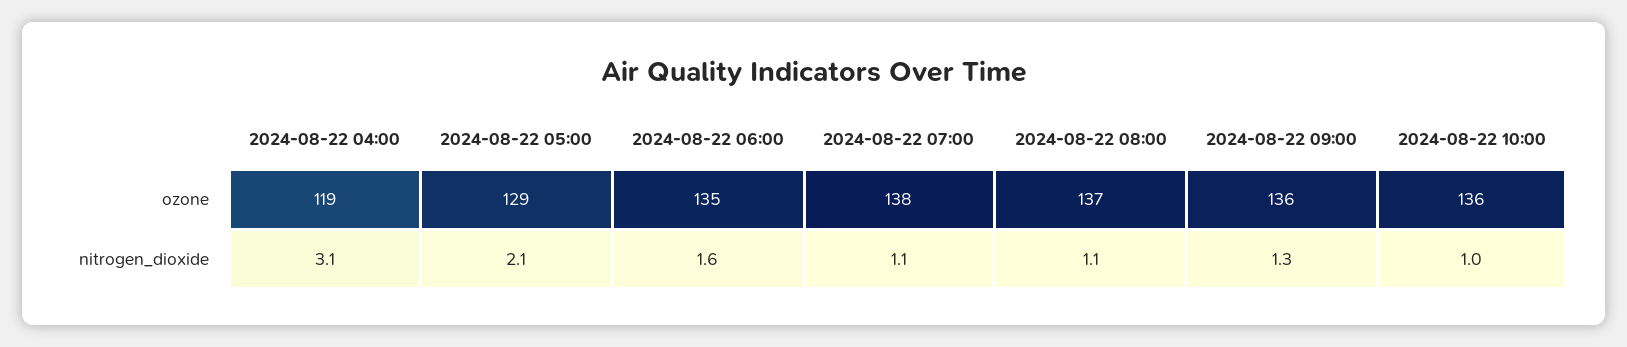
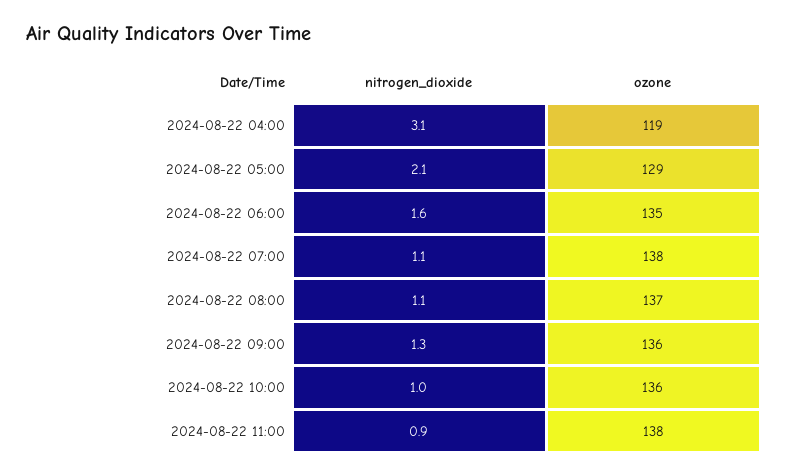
2024-08-22 11:00, nitrogen_dioxide: none -> 0.9
2024-08-22 11:00, ozone: none -> 138

